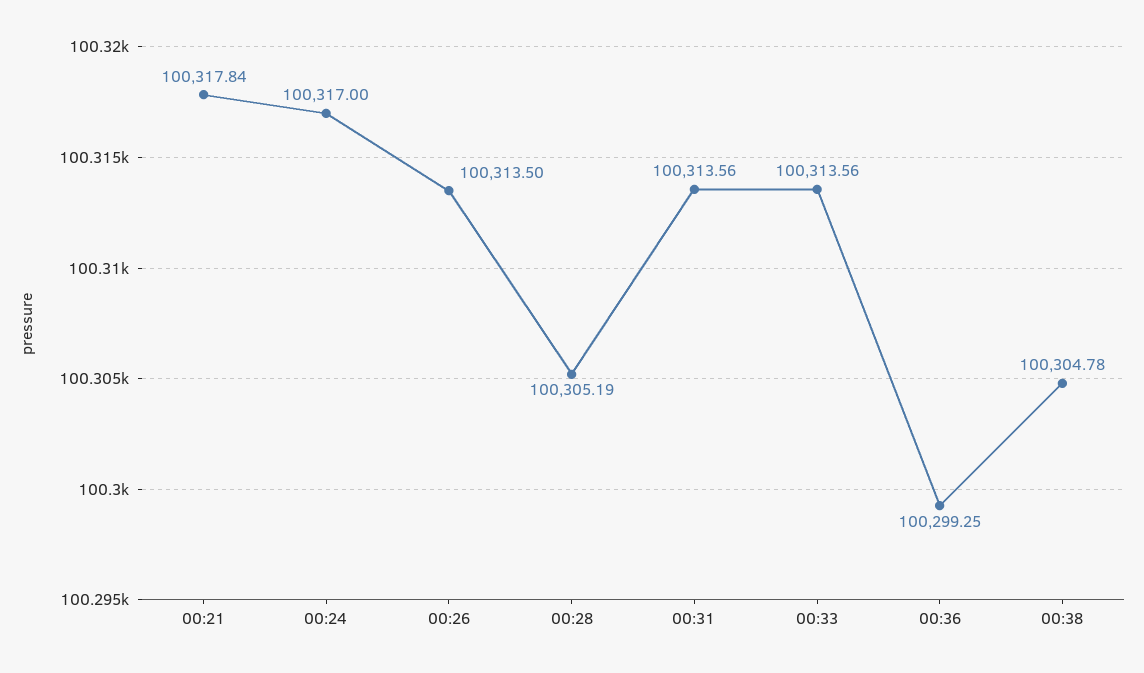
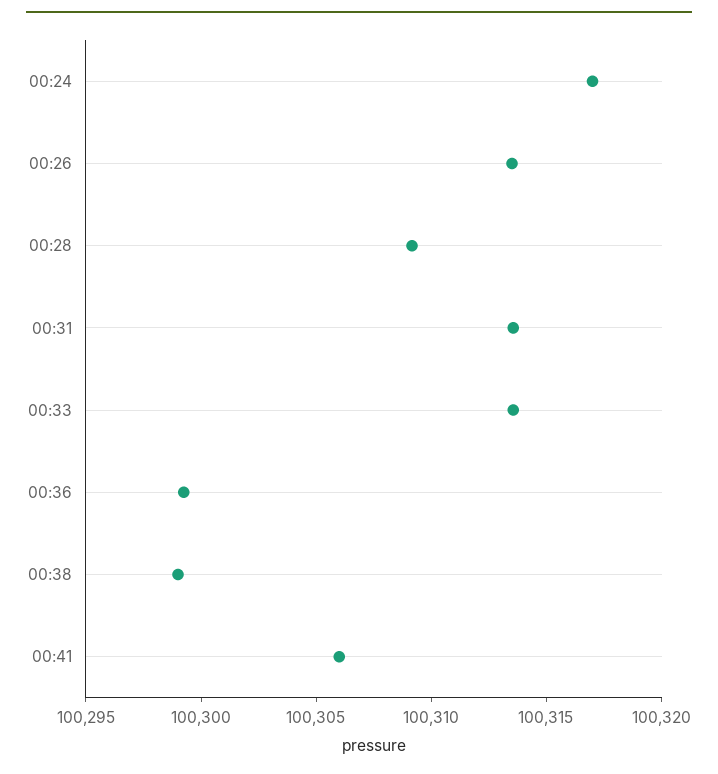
00:21: 100317.84 -> none
00:28: 100305.19 -> 100309
00:38: 100304.78 -> 100299
00:41: none -> 100306

